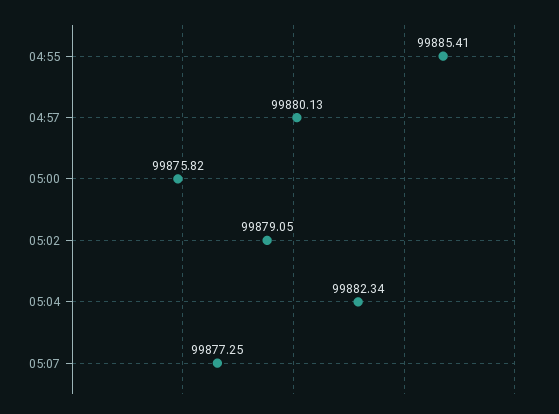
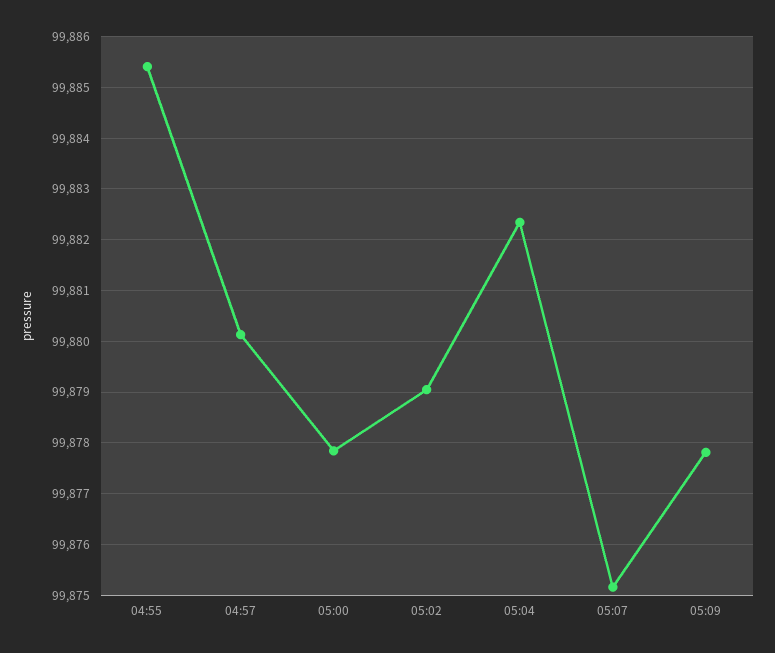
05:00: 99875.82 -> 99877.8
05:07: 99877.25 -> 99875.2
05:09: none -> 99877.8

